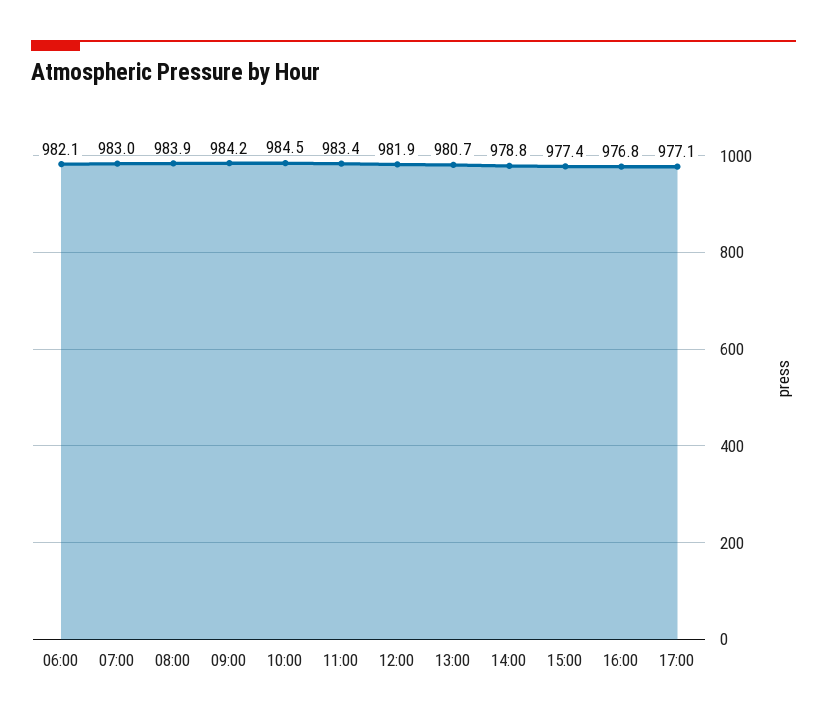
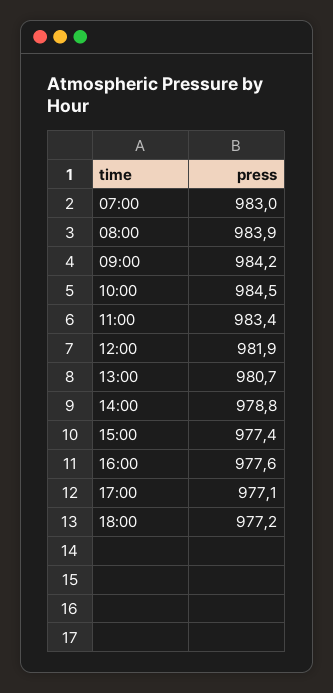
06:00: 982.1 -> none
16:00: 976.8 -> 977.6
18:00: none -> 977.2

